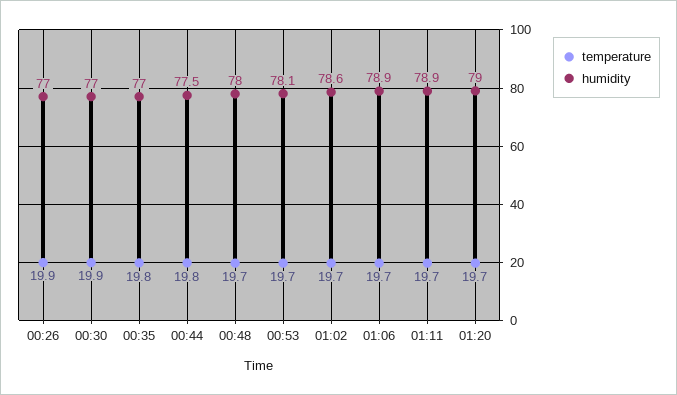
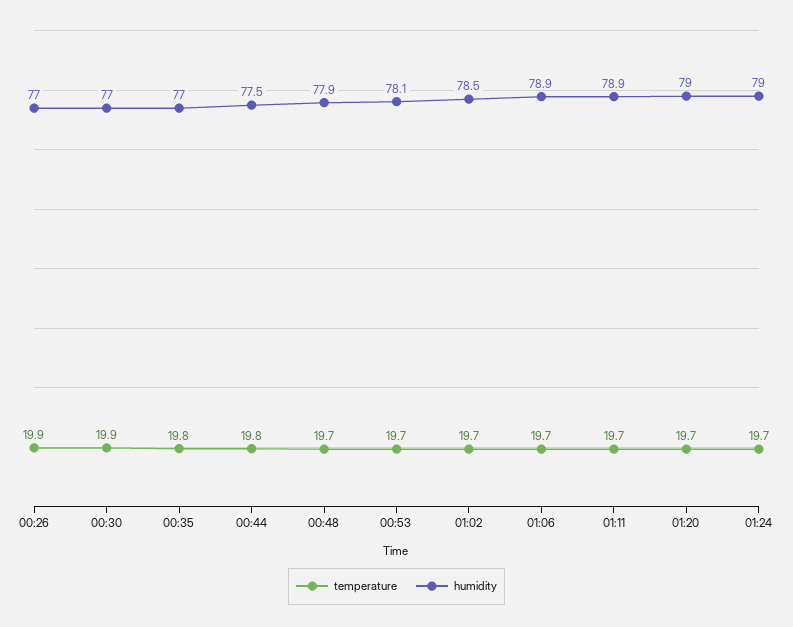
humidity, 00:48: 78 -> 77.9
humidity, 01:02: 78.6 -> 78.5
temperature, 01:24: none -> 19.7
humidity, 01:24: none -> 79

